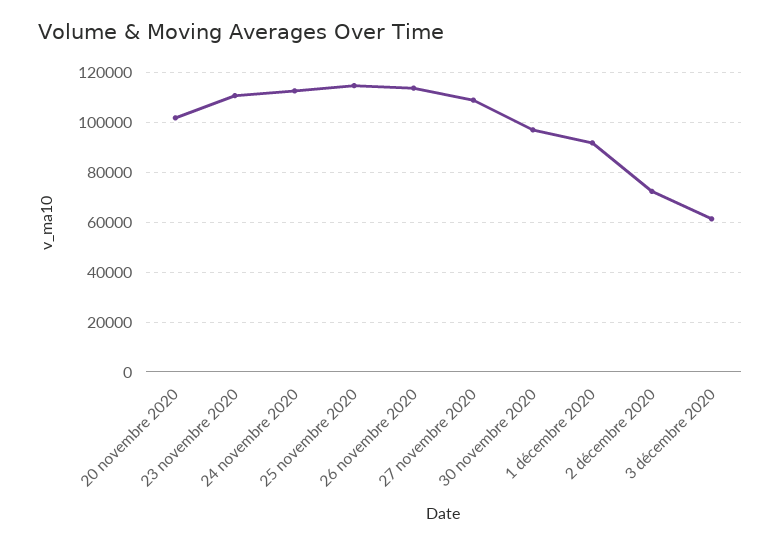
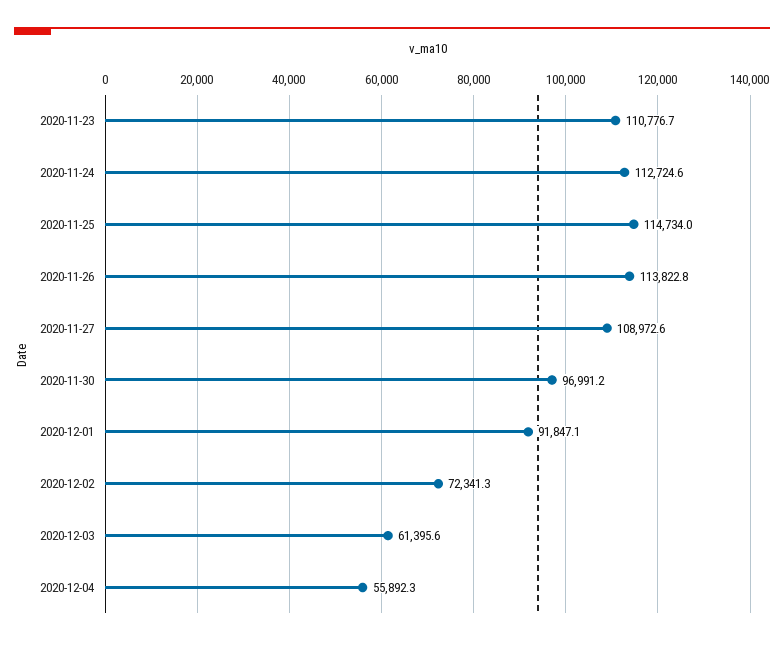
20 novembre 2020: 102500 -> none
2020-12-04: none -> 55892.3

